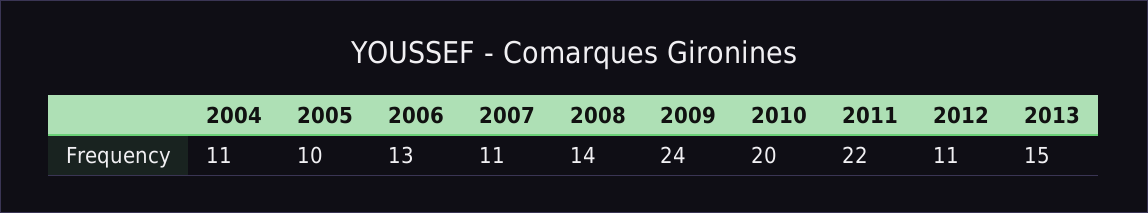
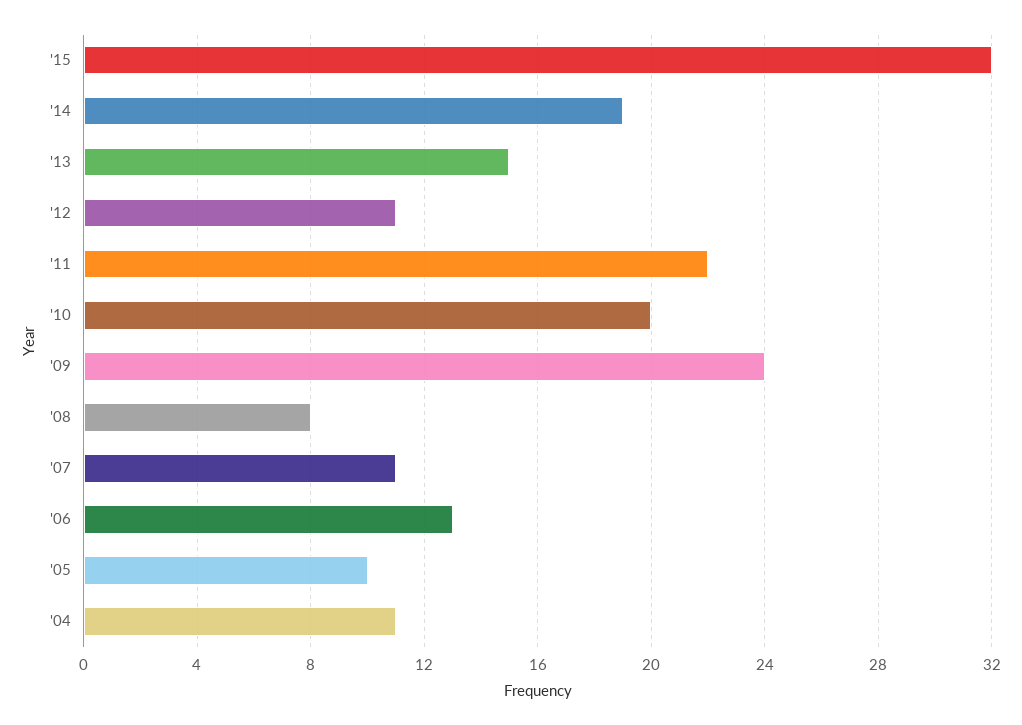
2008: 14 -> 8
'15: none -> 32
'14: none -> 19

